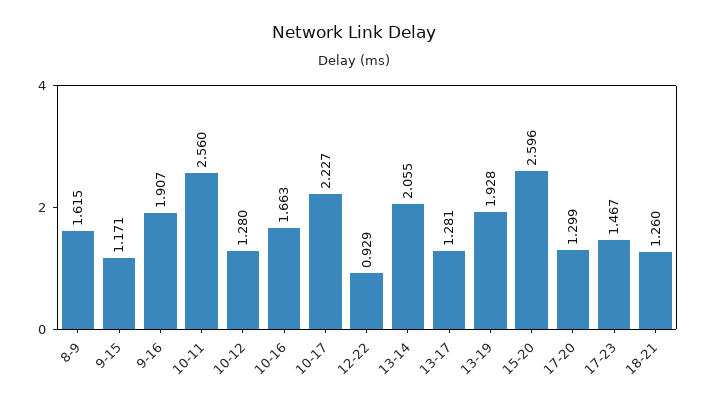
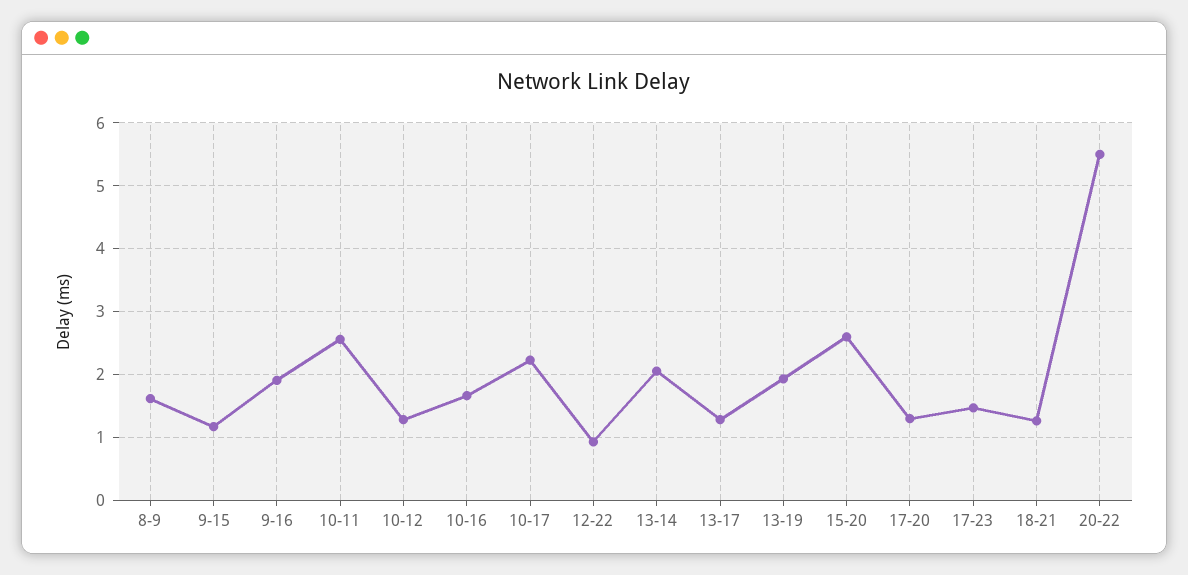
20-22: none -> 5.5

